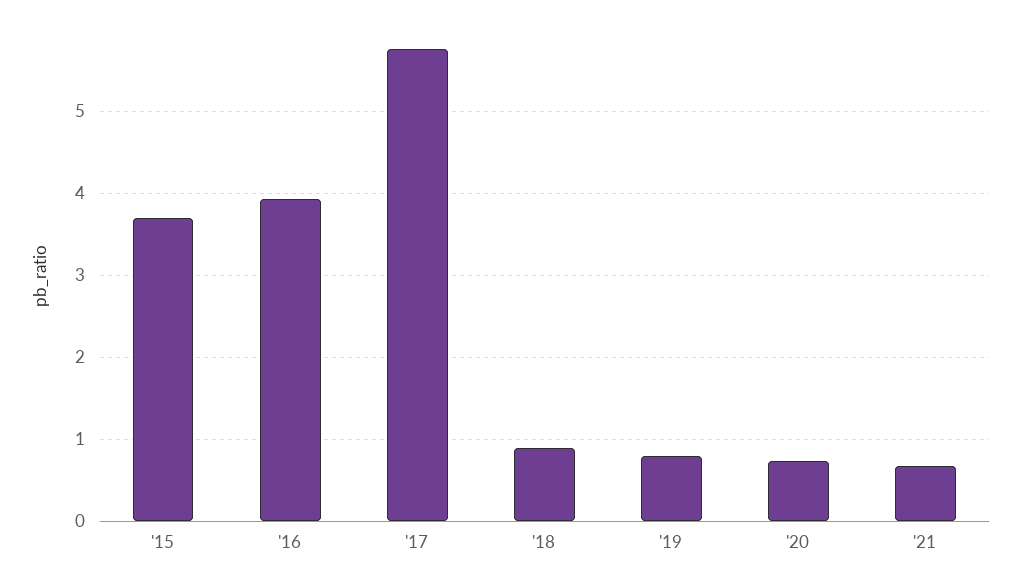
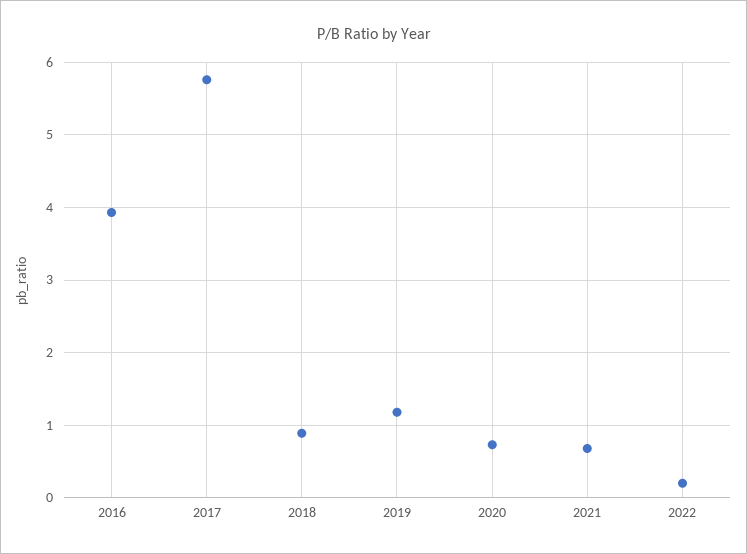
'15: 3.7 -> none
'19: 0.8 -> 1.2
2022: none -> 0.2

